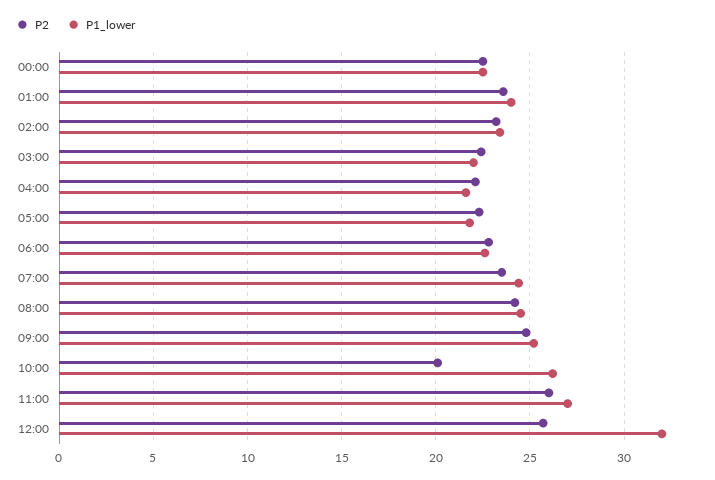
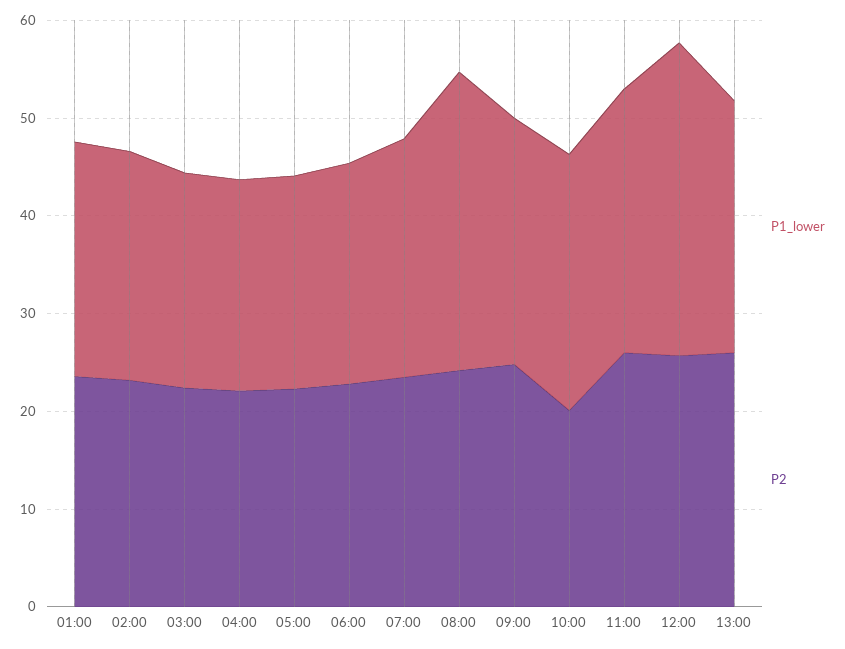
P2, 00:00: 22.5 -> none
P1_lower, 00:00: 22.5 -> none
P1_lower, 08:00: 24.5 -> 30
P1_lower, 13:00: none -> 26
P2, 13:00: none -> 26

